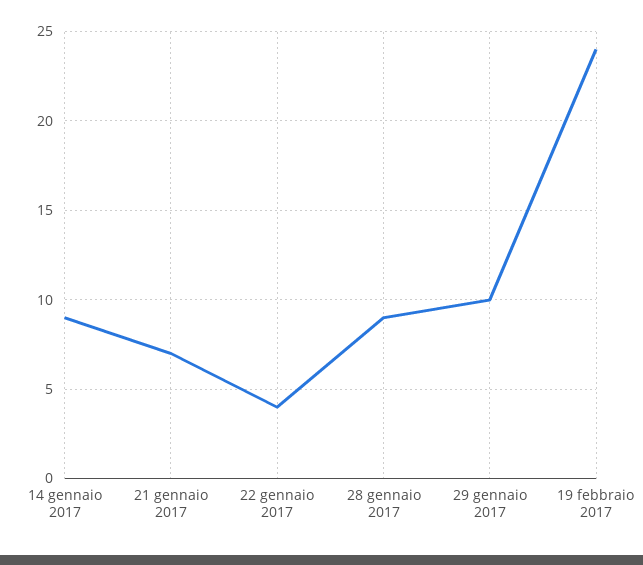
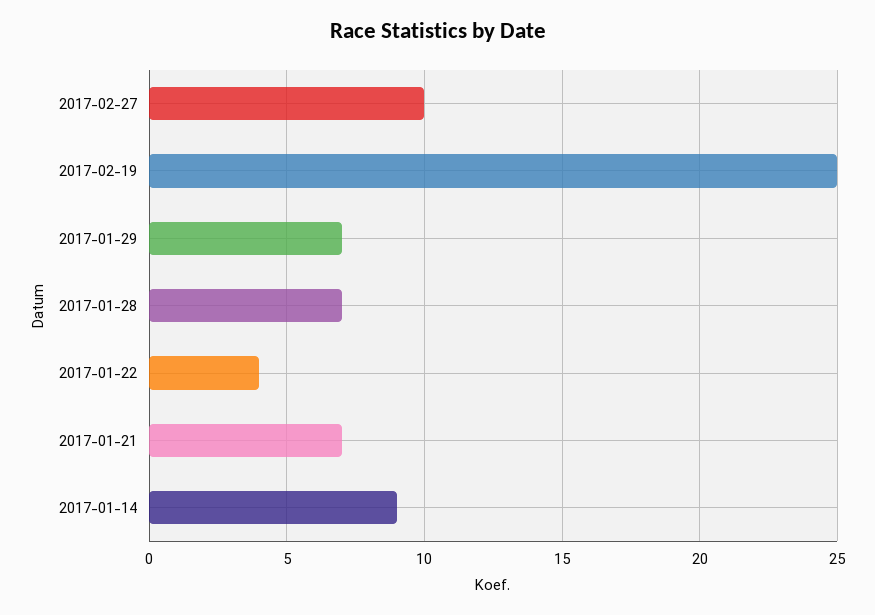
28 gennaio 2017: 9 -> 7
29 gennaio 2017: 10 -> 7
19 febbraio 2017: 24 -> 25
2017-02-27: none -> 10

